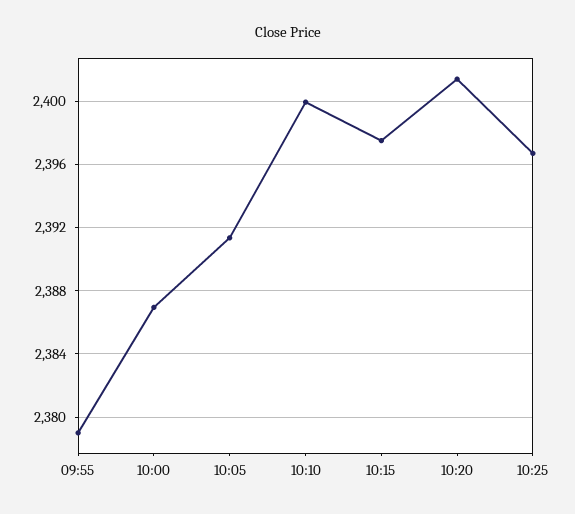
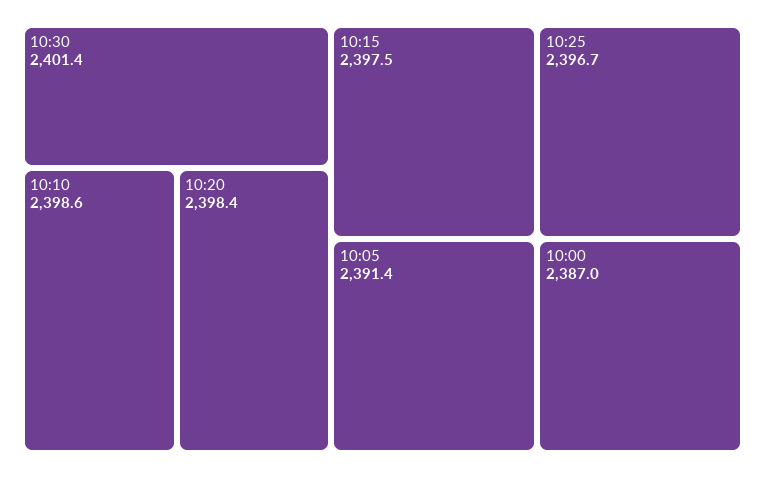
09:55: 2379 -> none
10:10: 2400 -> 2398.6
10:20: 2401.5 -> 2398.4
10:30: none -> 2401.4

